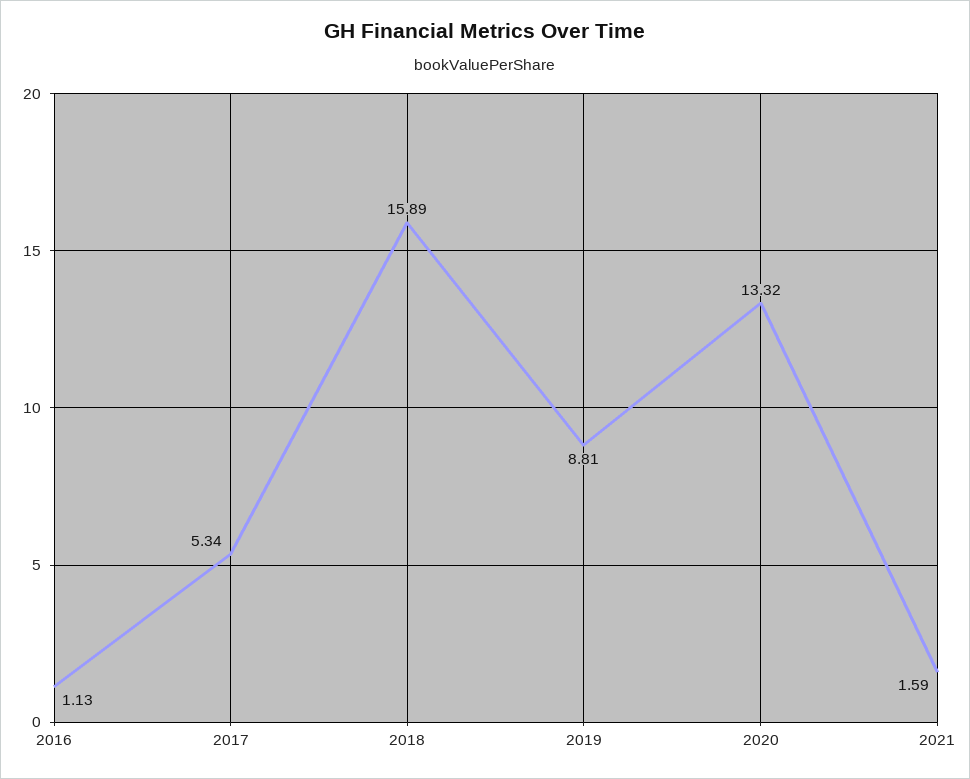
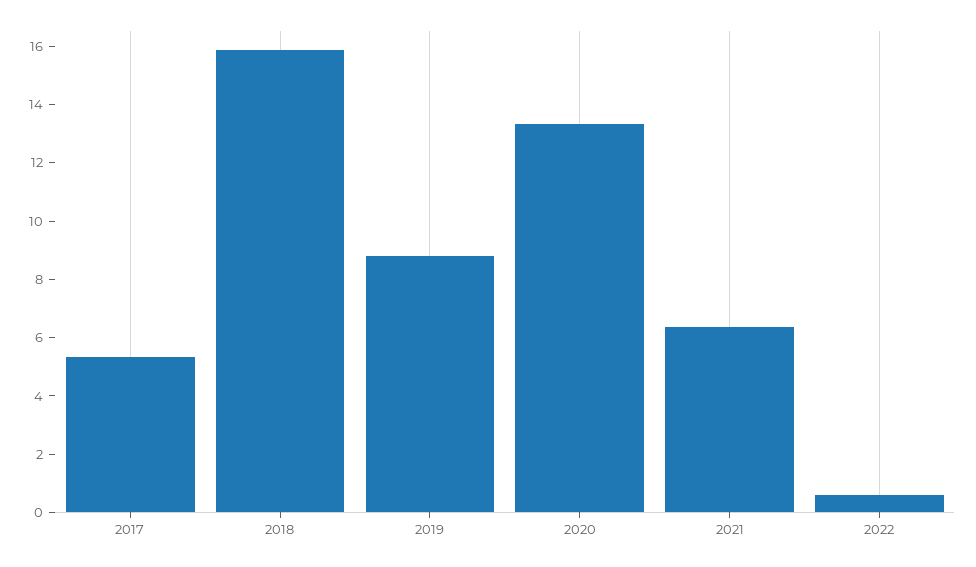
2016: 1.13 -> none
2021: 1.59 -> 6.5
2022: none -> 0.5

